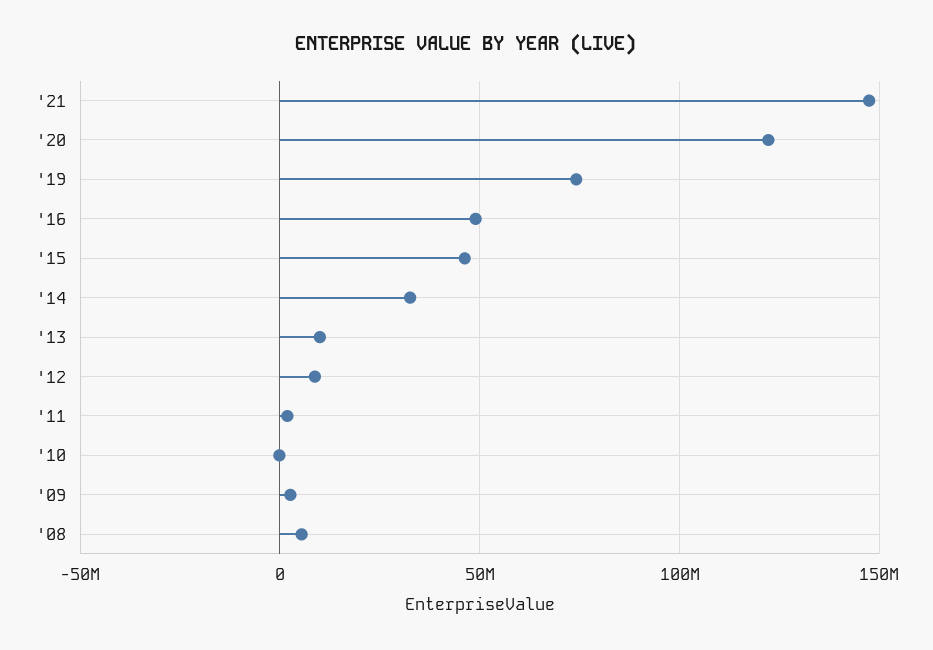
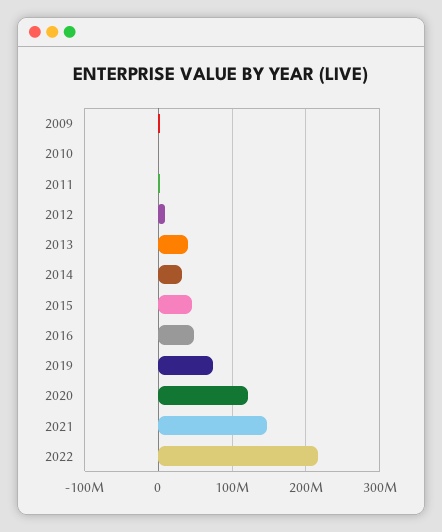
'13: 10000000 -> 40000000
'08: 5000000 -> none
2022: none -> 220000000

